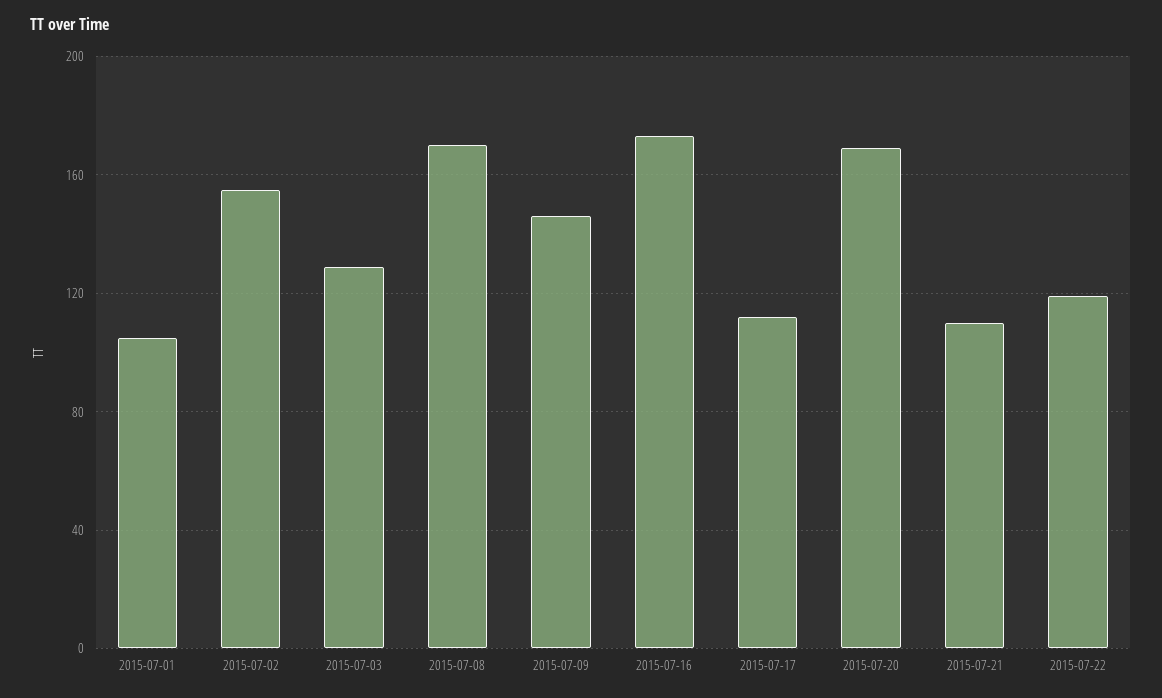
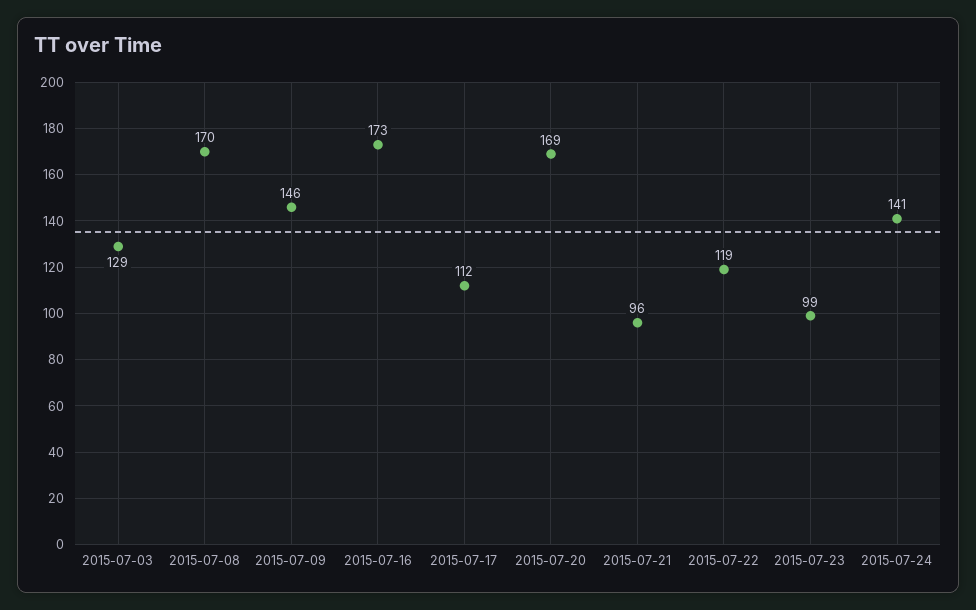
2015-07-01: 105 -> none
2015-07-02: 155 -> none
2015-07-21: 110 -> 96
2015-07-23: none -> 99
2015-07-24: none -> 141

